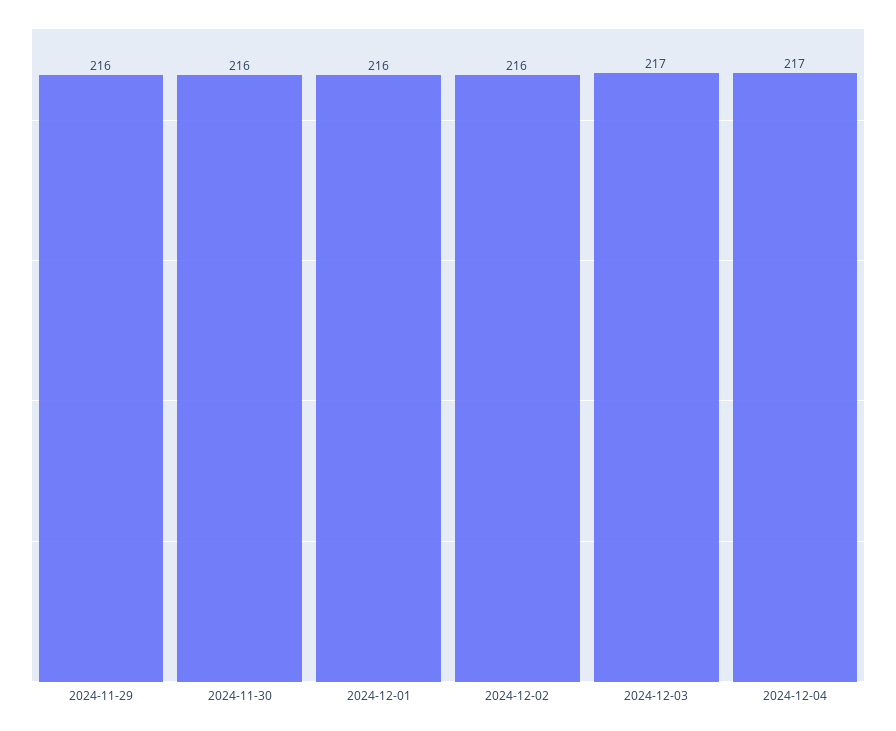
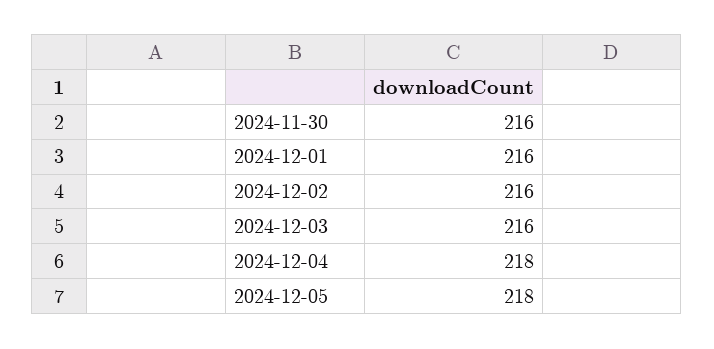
2024-11-29: 216 -> none
2024-12-03: 217 -> 216
2024-12-04: 217 -> 218
2024-12-05: none -> 218

